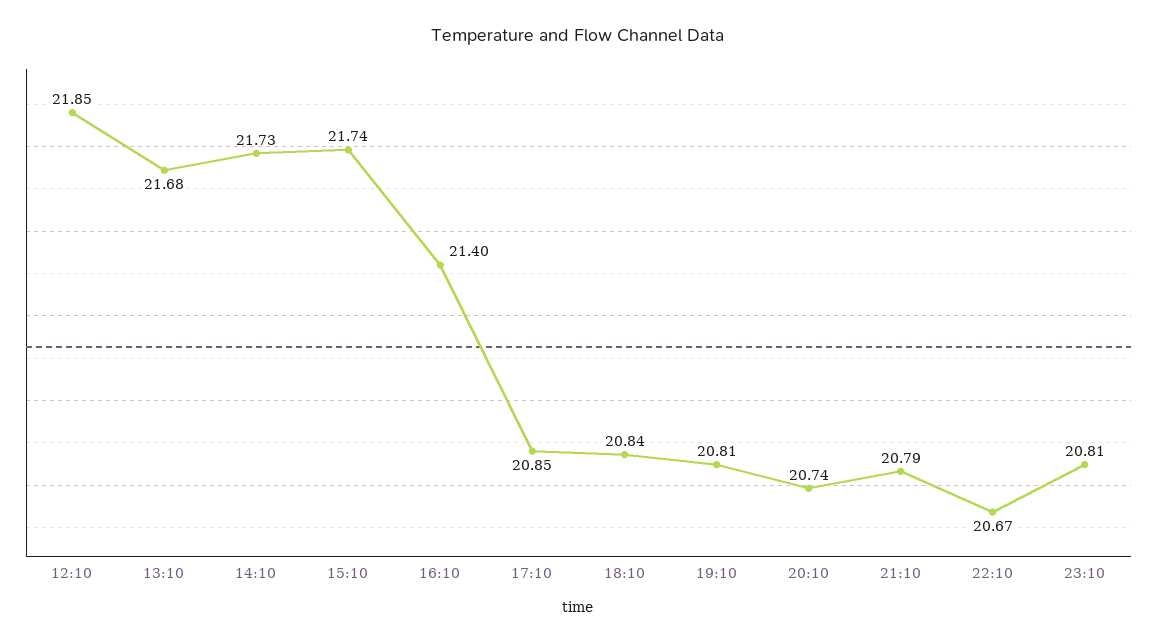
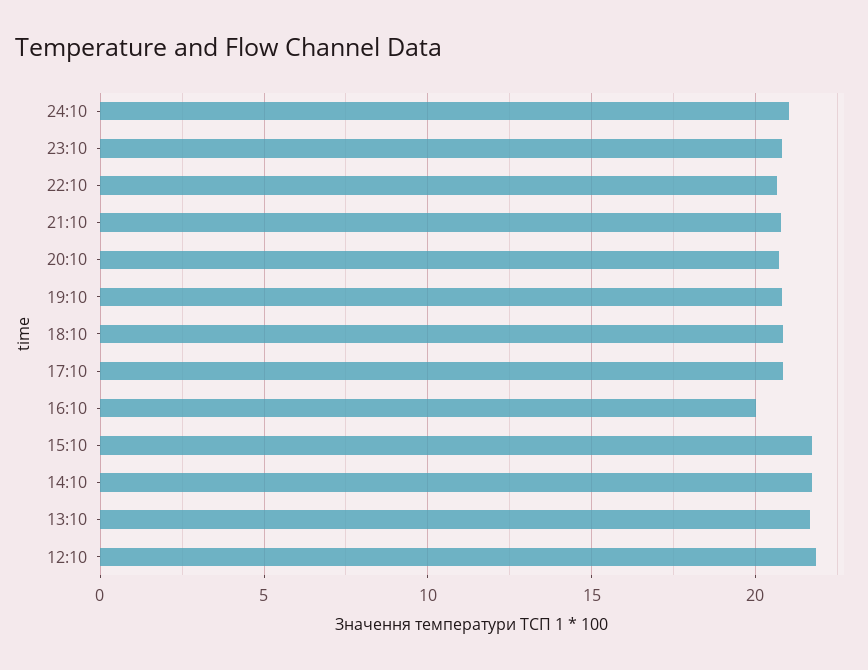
16:10: 21.4 -> 20
24:10: none -> 21

